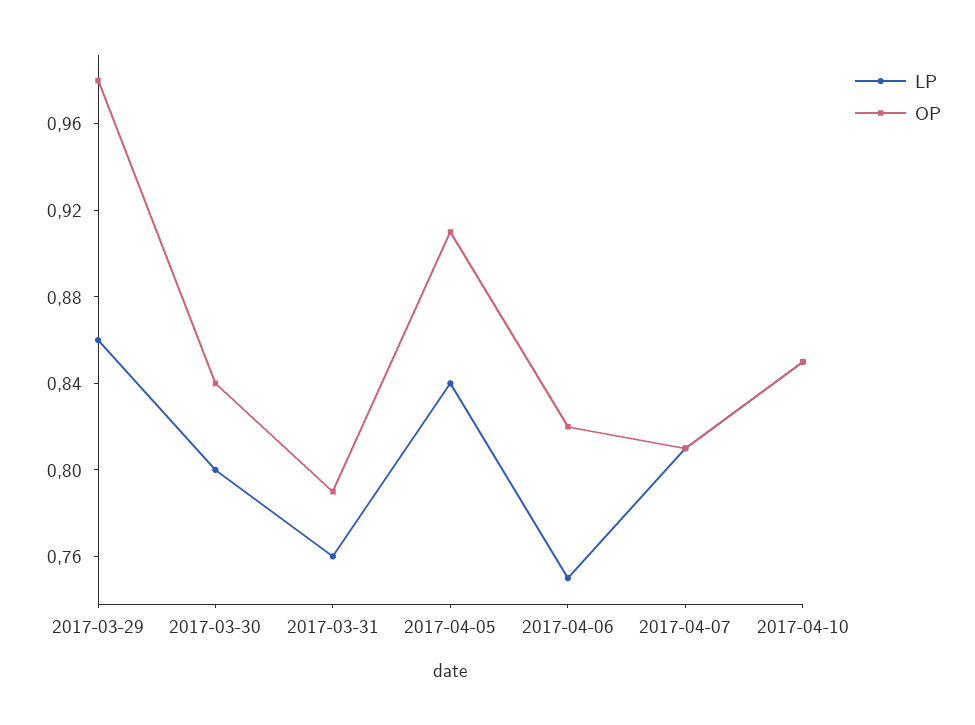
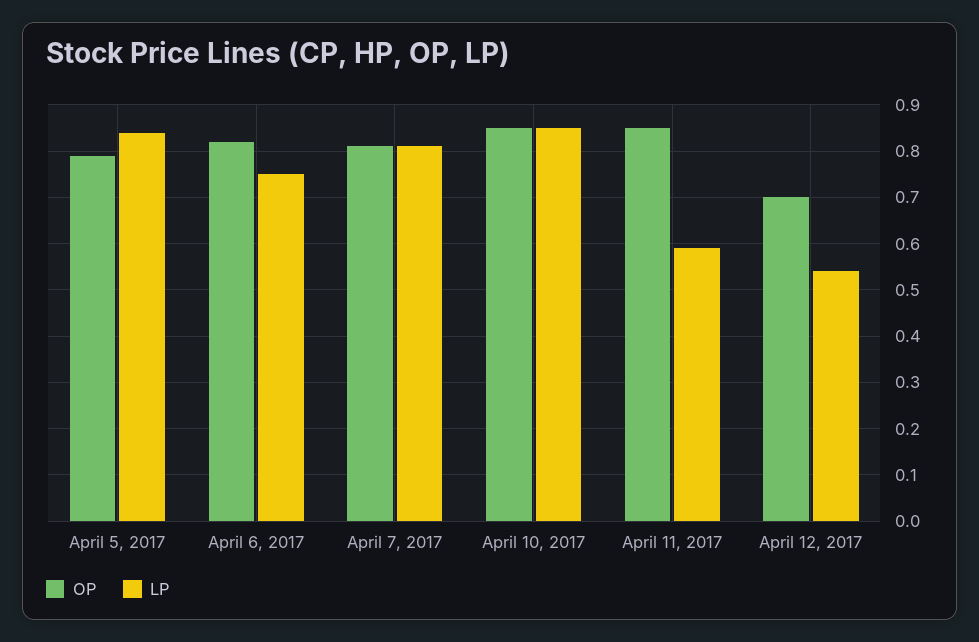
LP, 2017-03-29: 0.86 -> none
OP, 2017-03-29: 0.98 -> none
LP, 2017-03-30: 0.8 -> none
OP, 2017-03-30: 0.84 -> none
LP, 2017-03-31: 0.76 -> none
OP, 2017-03-31: 0.79 -> none
OP, 2017-04-05: 0.91 -> 0.8
OP, April 11, 2017: none -> 0.85
LP, April 11, 2017: none -> 0.6
OP, April 12, 2017: none -> 0.7
LP, April 12, 2017: none -> 0.55

